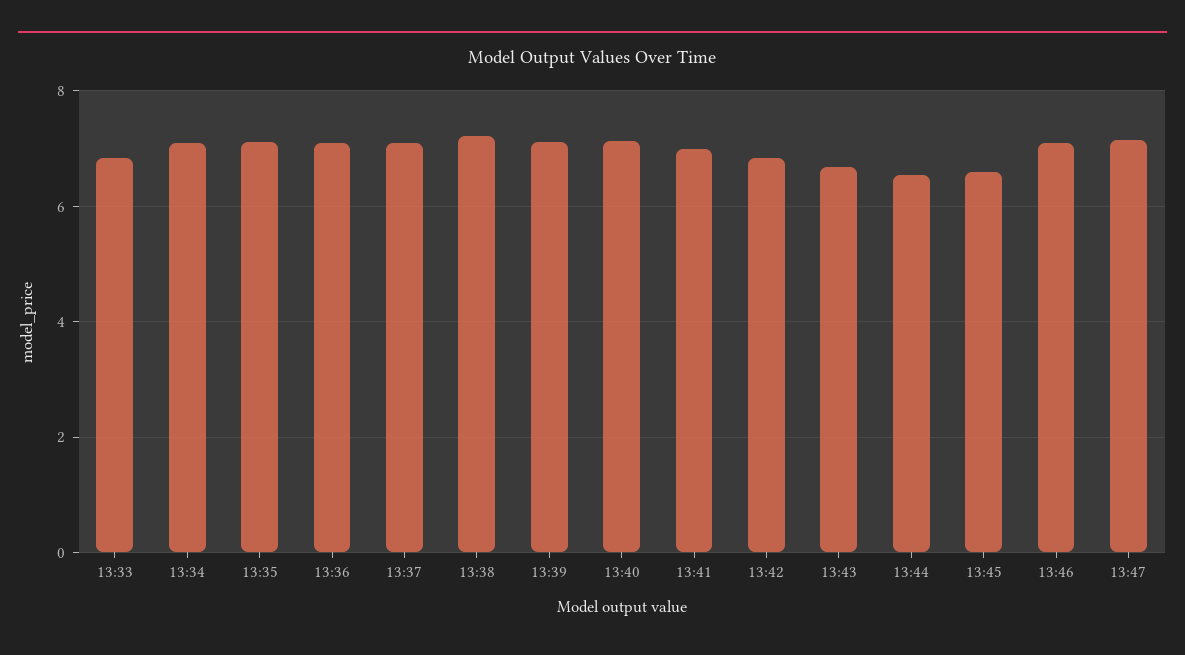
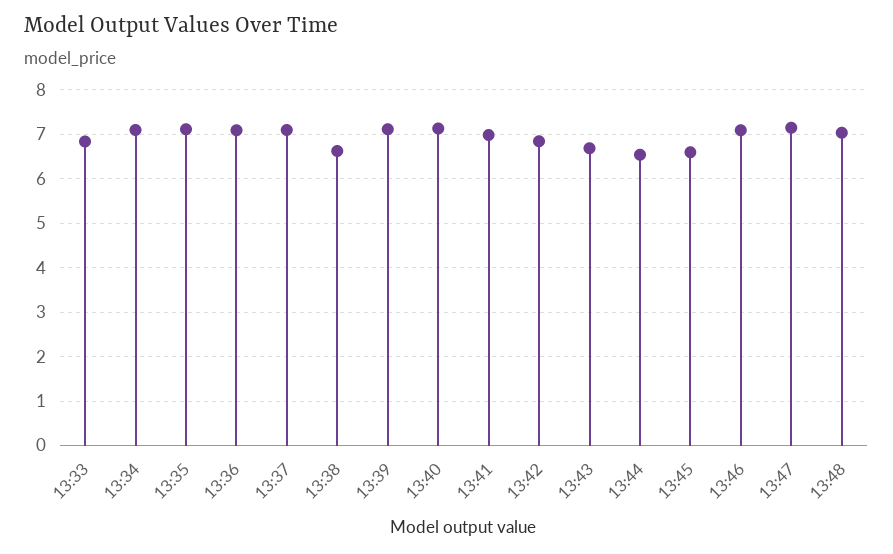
13:38: 7.2 -> 6.6
13:48: none -> 7

